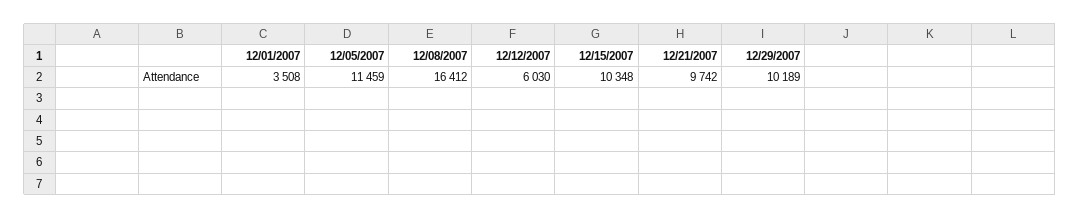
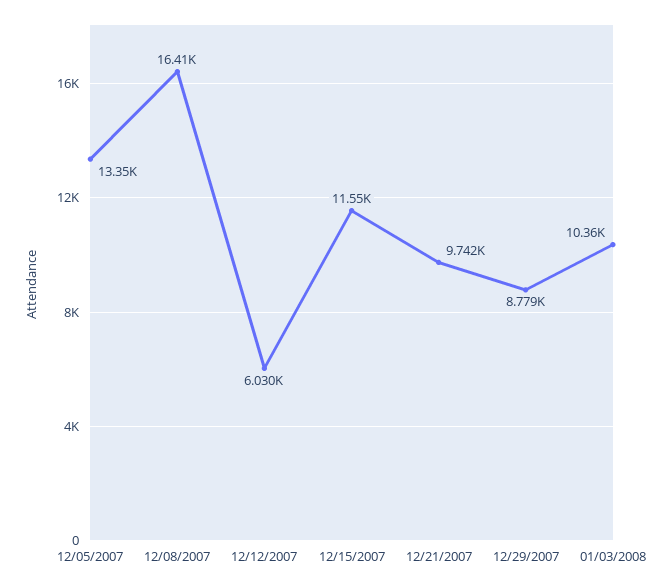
12/01/2007: 3508 -> none
12/05/2007: 11459 -> 13350
12/15/2007: 10348 -> 11550
12/29/2007: 10189 -> 8779
01/03/2008: none -> 10360

